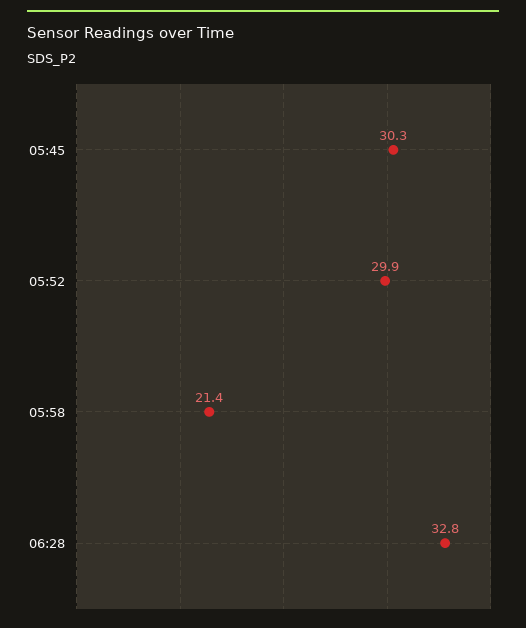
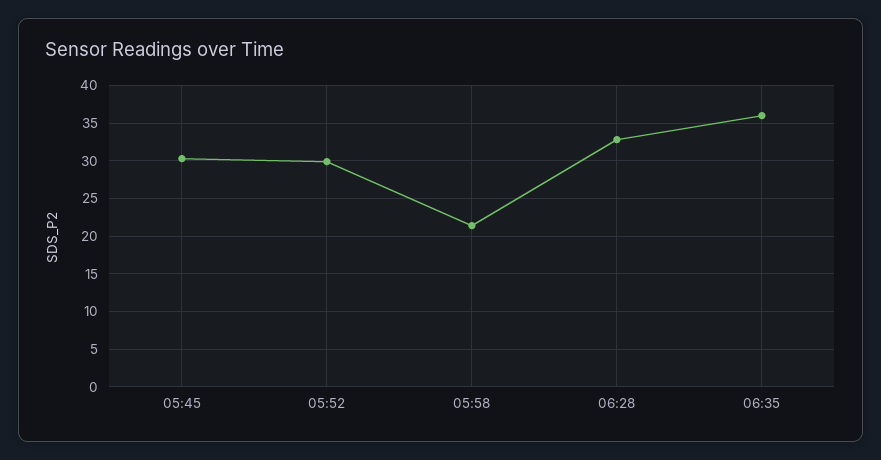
06:35: none -> 36

